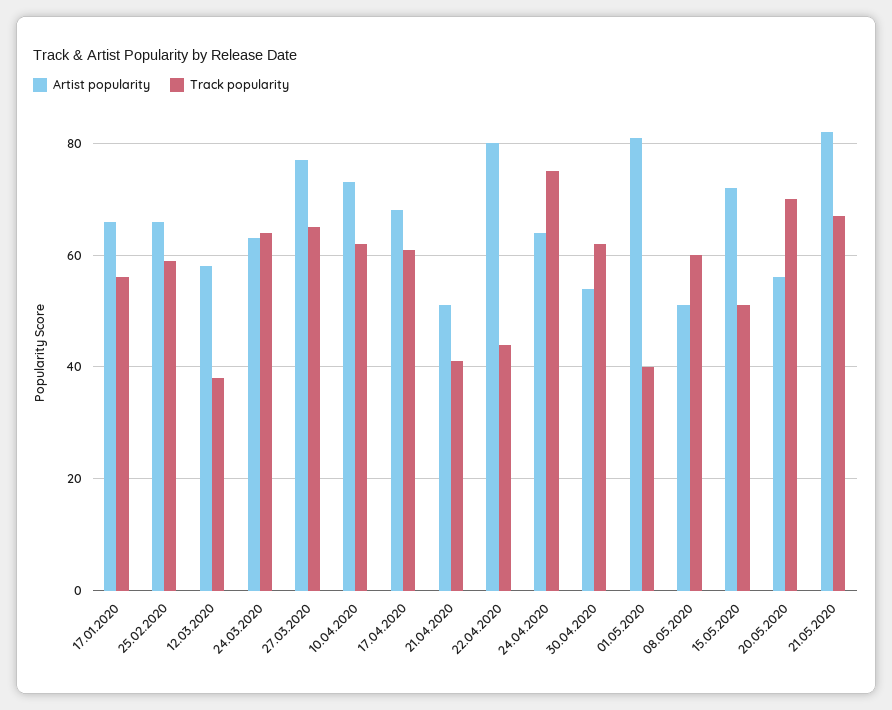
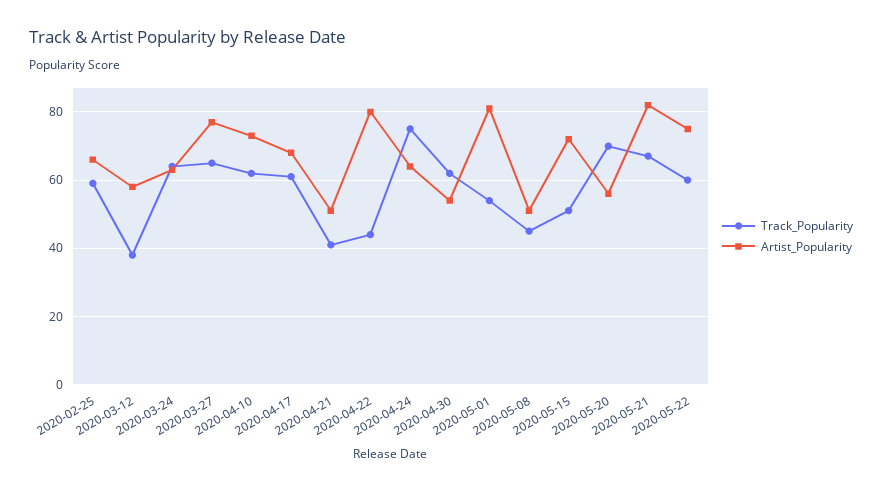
Artist popularity, 17.01.2020: 65 -> none
Track popularity, 17.01.2020: 55 -> none
Track popularity, 01.05.2020: 40 -> 55
Track popularity, 08.05.2020: 60 -> 45
Track popularity, 2020-05-22: none -> 60
Artist popularity, 2020-05-22: none -> 75

